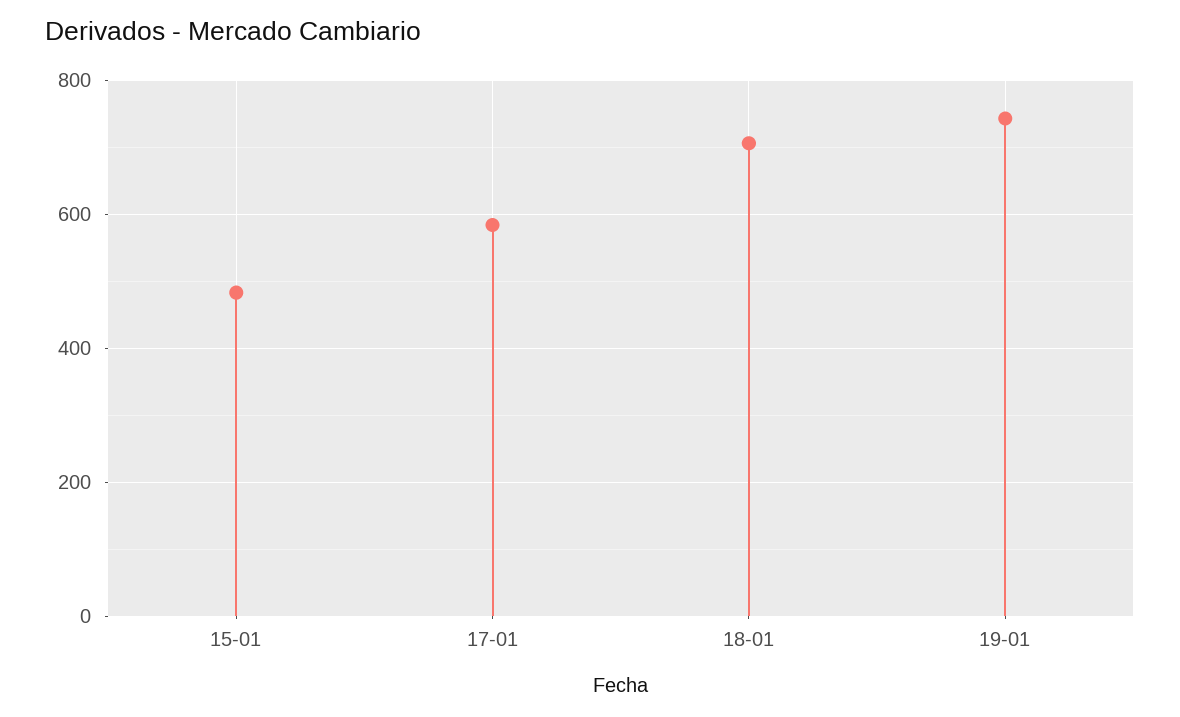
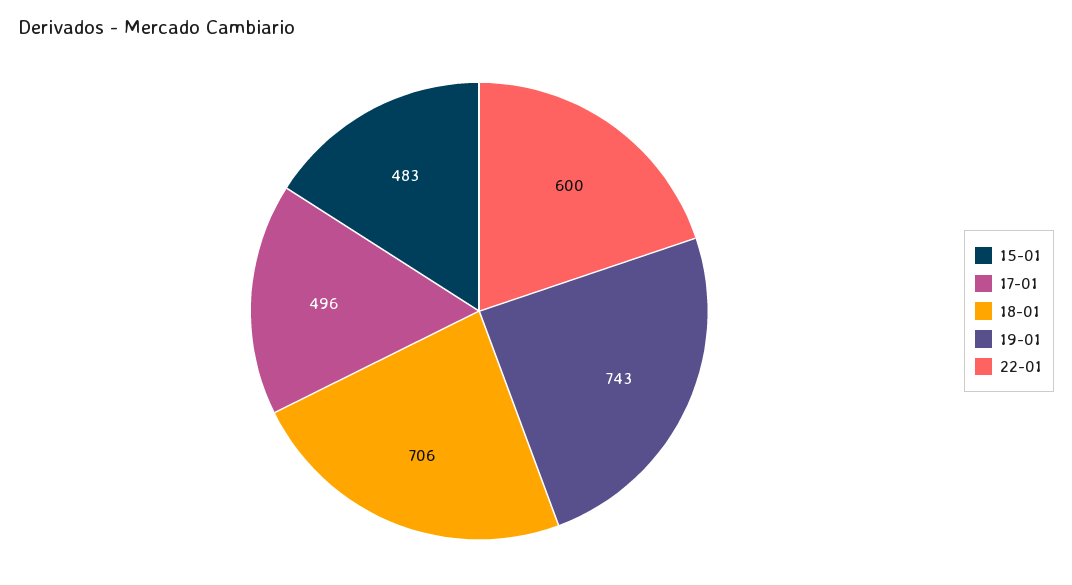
17-01: 580 -> 496
22-01: none -> 600

